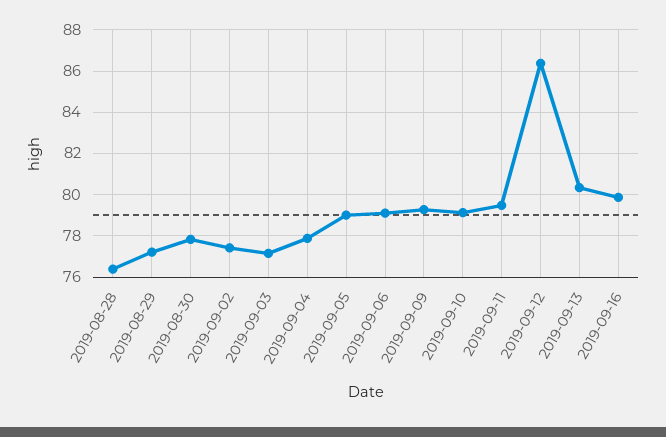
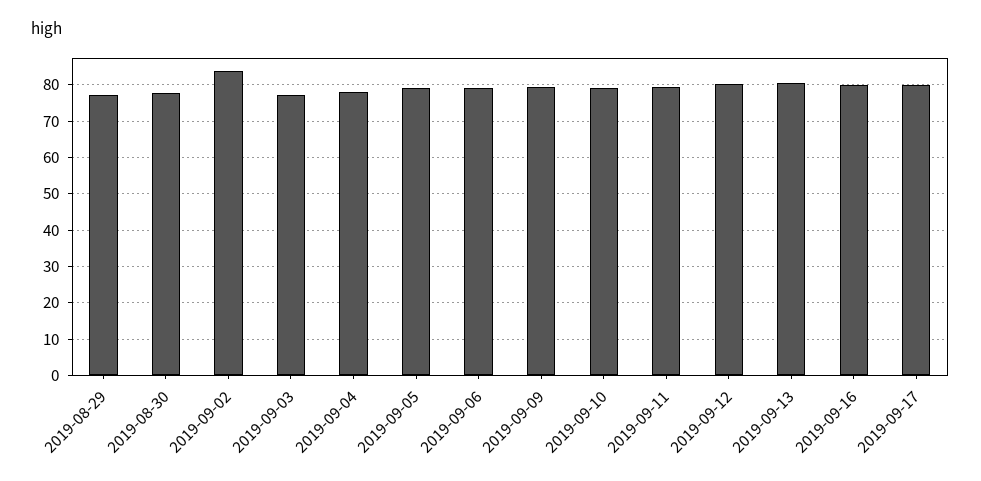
2019-08-28: 76.5 -> none
2019-09-02: 77.5 -> 84
2019-09-12: 86.5 -> 80
2019-09-17: none -> 80

